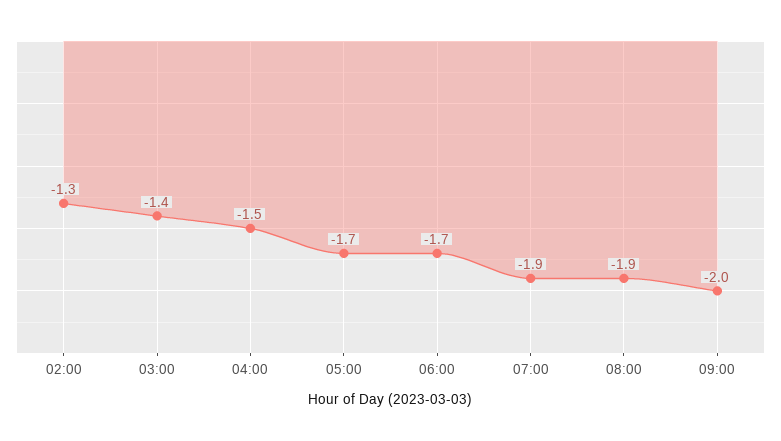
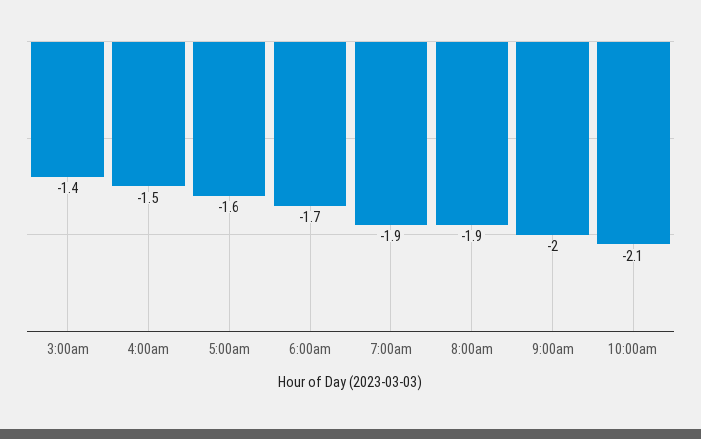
02:00: -1.3 -> none
05:00: -1.7 -> -1.6
10:00am: none -> -2.1

